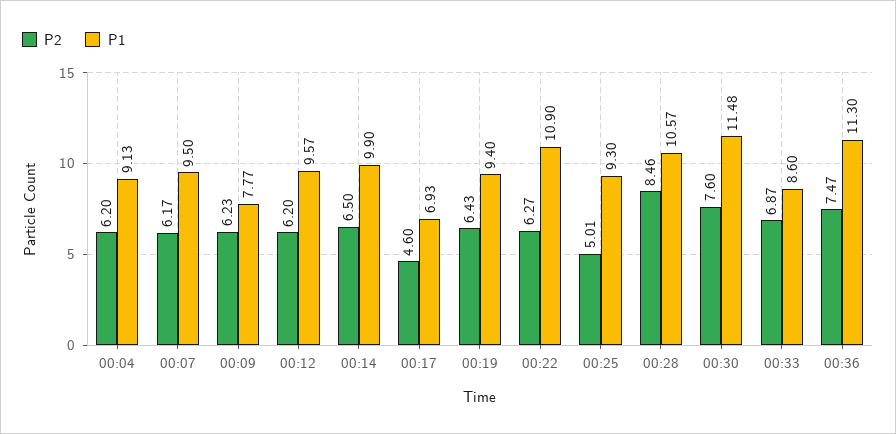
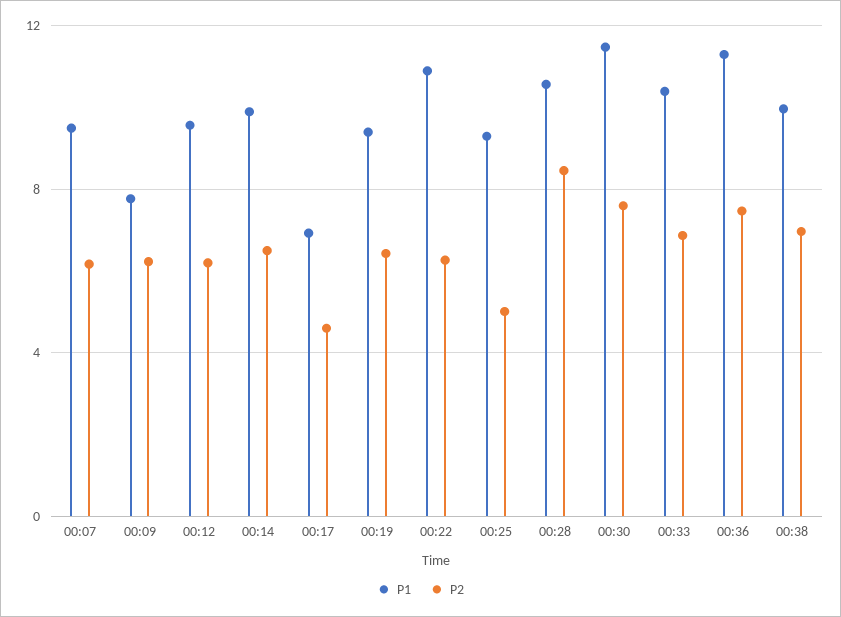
P2, 00:04: 6.2 -> none
P1, 00:04: 9.13 -> none
P1, 00:33: 8.6 -> 10.5
P1, 00:38: none -> 10
P2, 00:38: none -> 7

